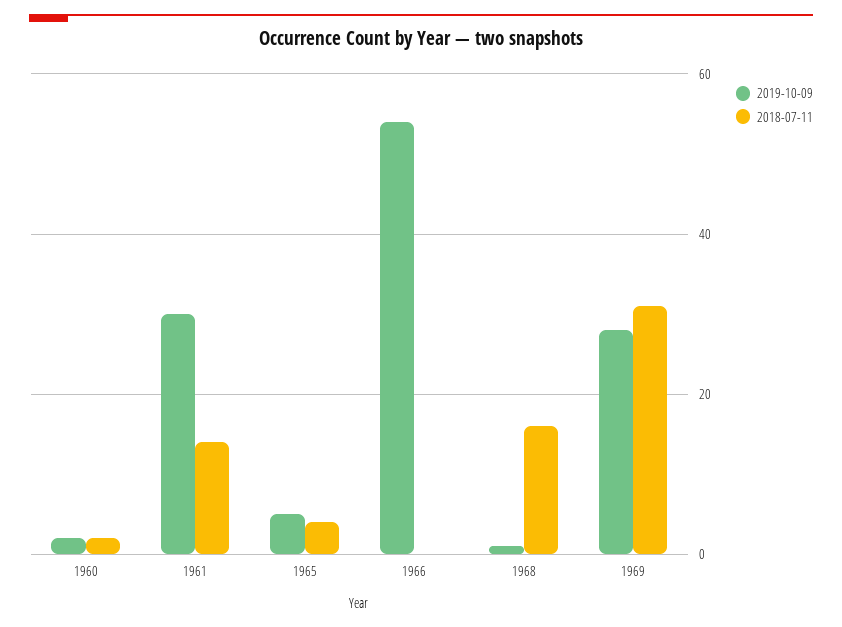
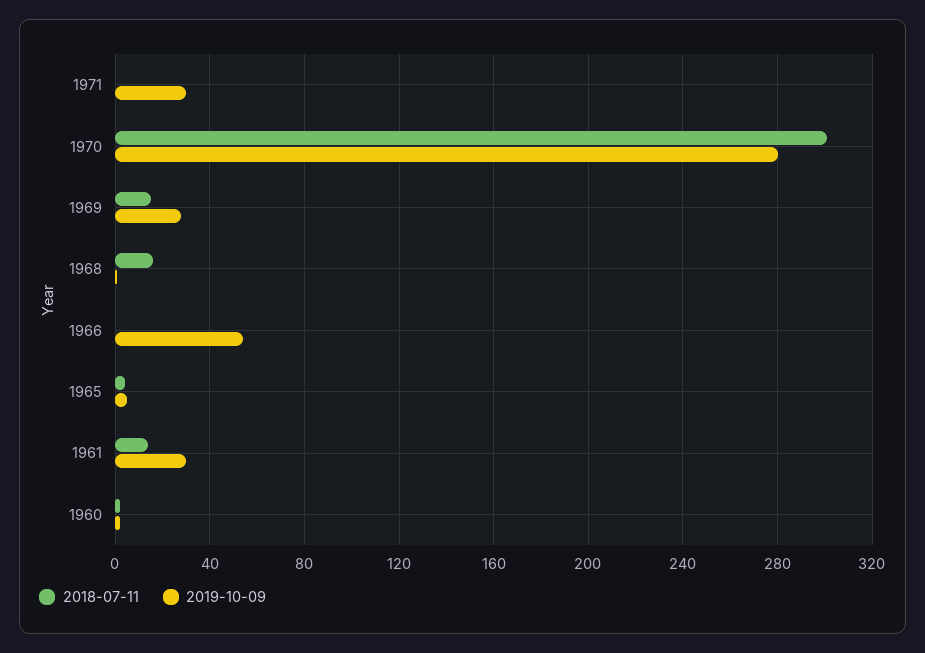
2018-07-11, 1969: 30 -> 15
2018-07-11, 1971: none -> 0
2019-10-09, 1971: none -> 30
2018-07-11, 1970: none -> 300
2019-10-09, 1970: none -> 280

